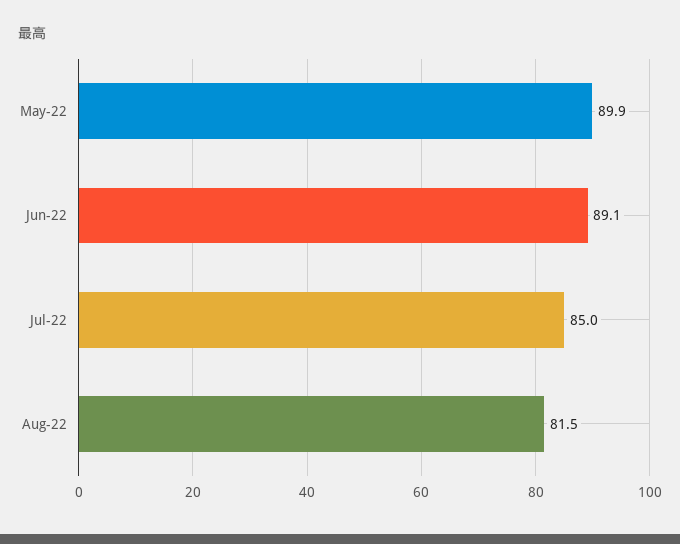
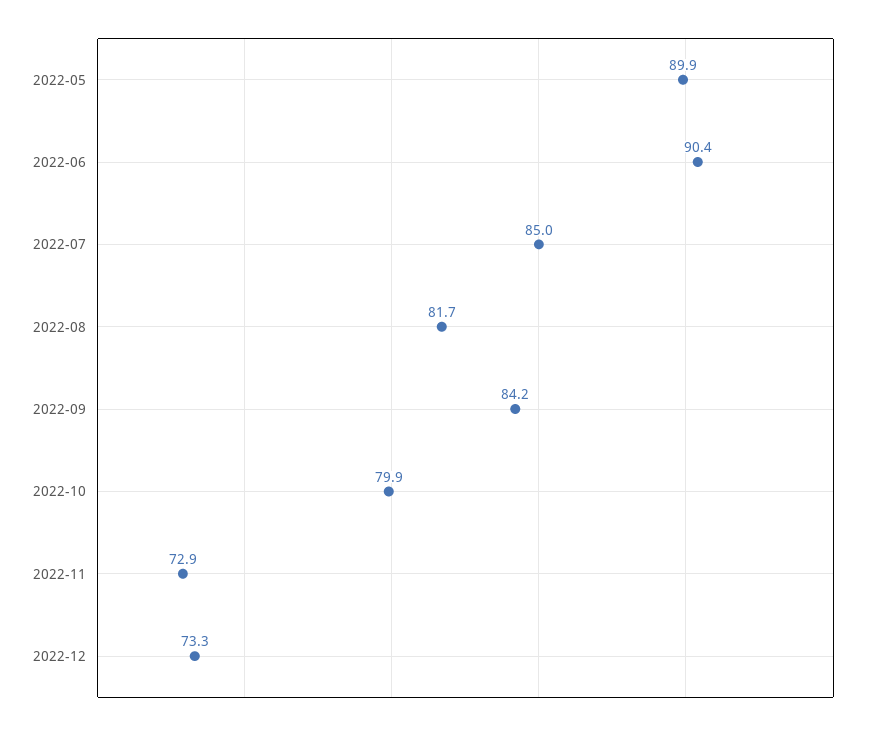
Jun-22: 89.1 -> 90.4
Aug-22: 81.5 -> 81.7
2022-09: none -> 84.2
2022-10: none -> 79.9
2022-11: none -> 72.9
2022-12: none -> 73.3

